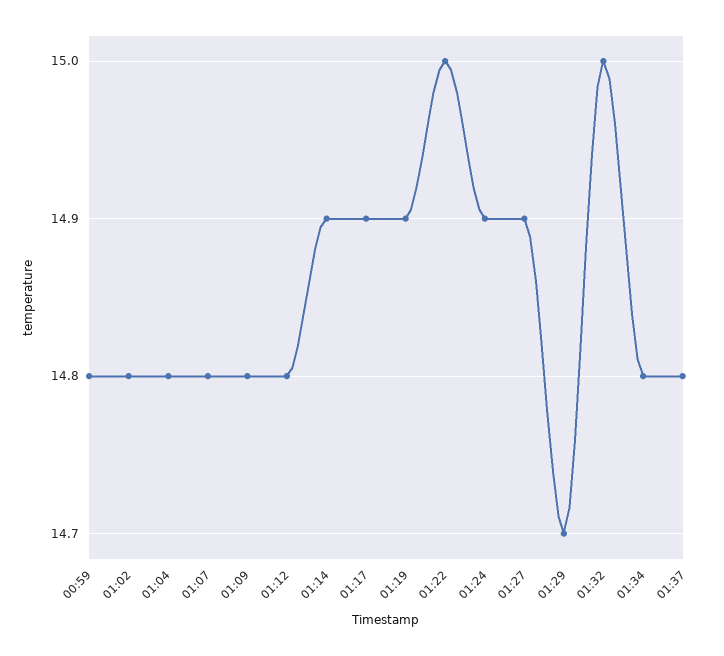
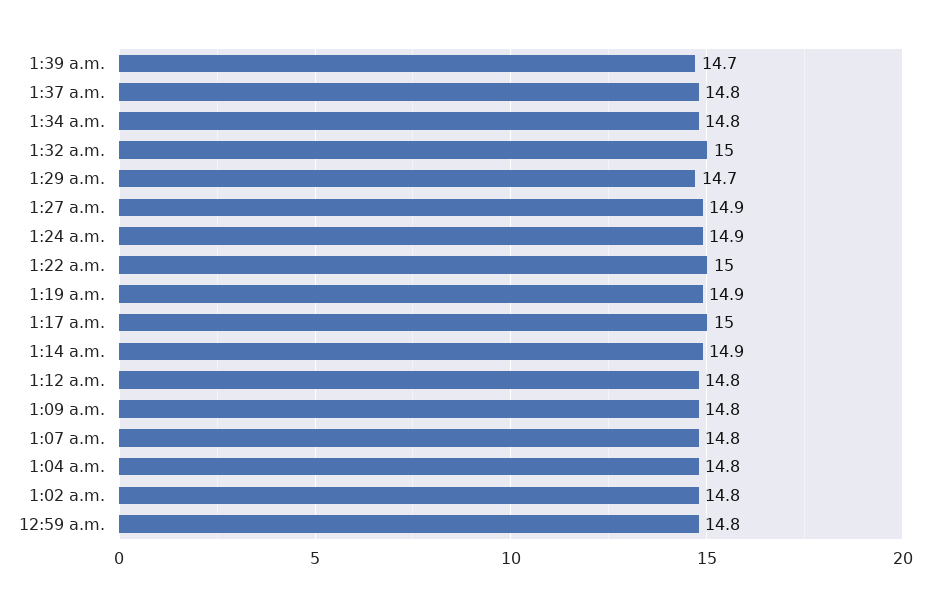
01:17: 14.9 -> 15
1:39 a.m.: none -> 14.7

